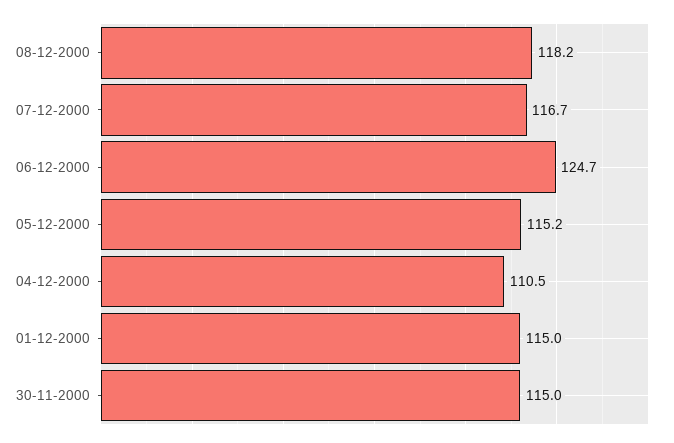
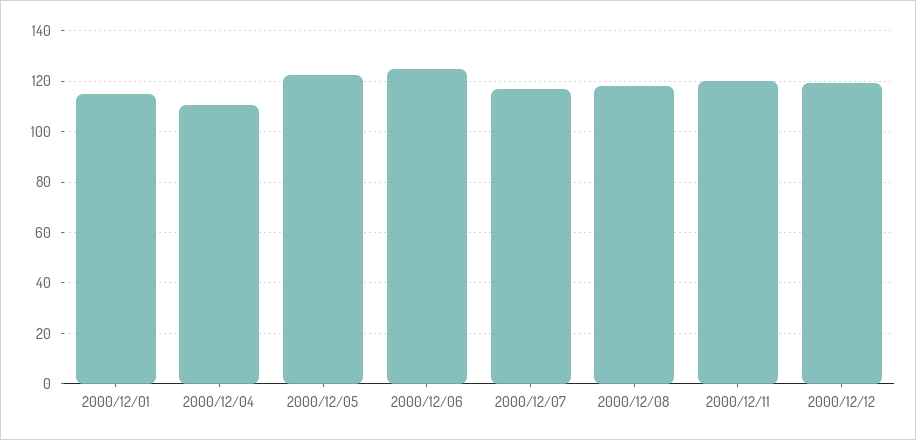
05-12-2000: 115.2 -> 122.5
30-11-2000: 115 -> none
2000/12/11: none -> 120
2000/12/12: none -> 120

